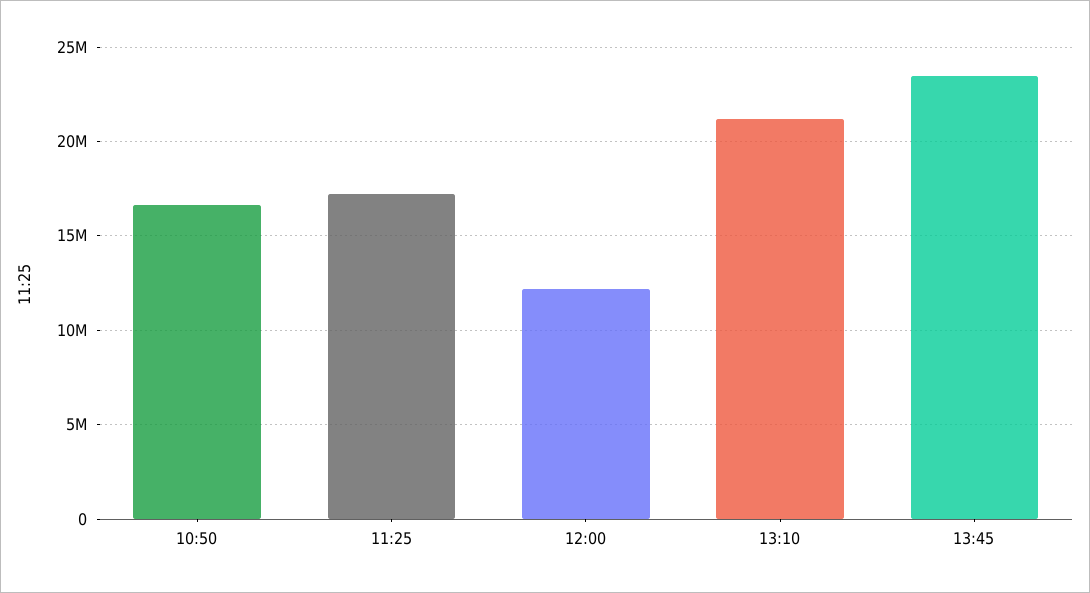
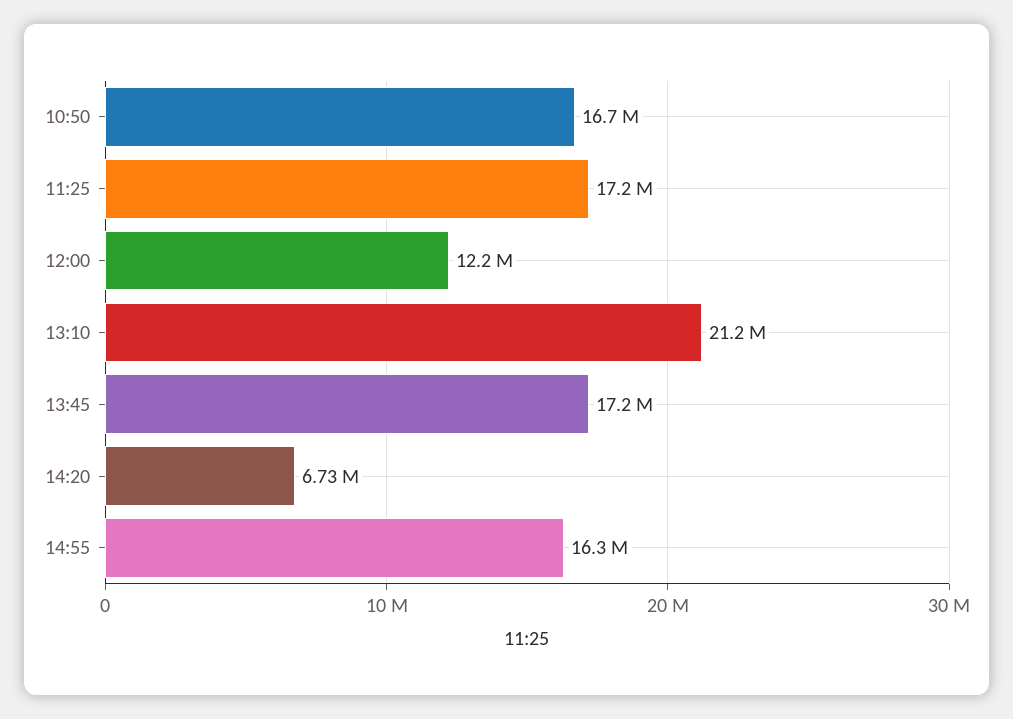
13:45: 23500000 -> 17200000
14:20: none -> 6730000
14:55: none -> 16300000

